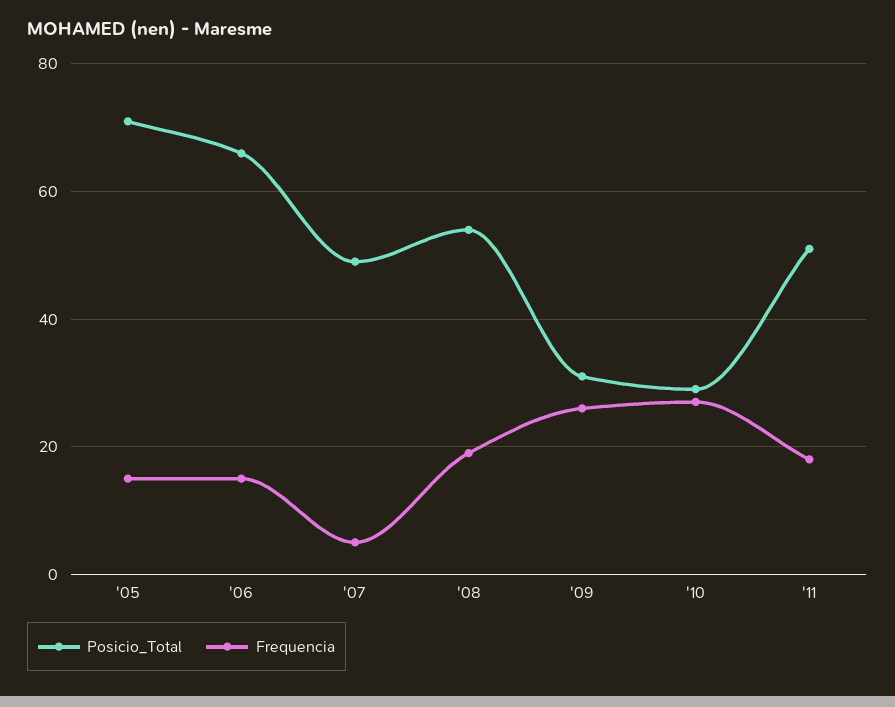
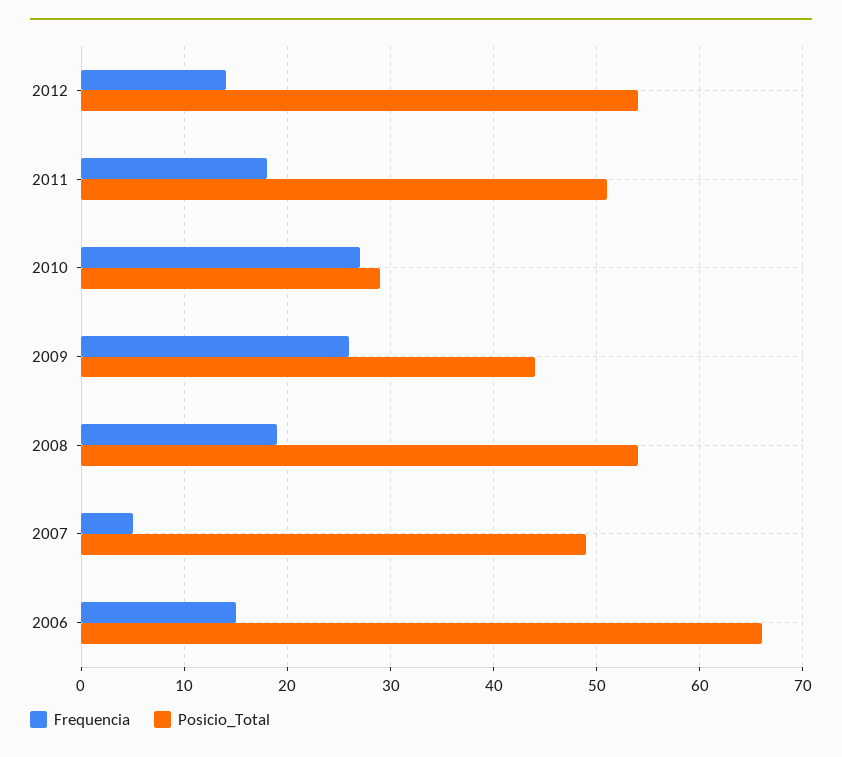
Posicio_Total, '05: 70 -> none
Frequencia, '05: 15 -> none
Posicio_Total, '09: 30 -> 44
Frequencia, 2012: none -> 14
Posicio_Total, 2012: none -> 54

